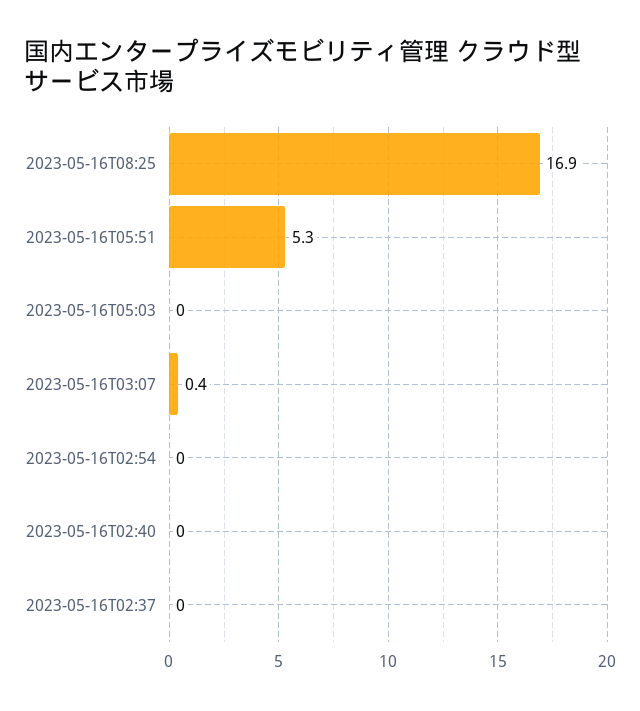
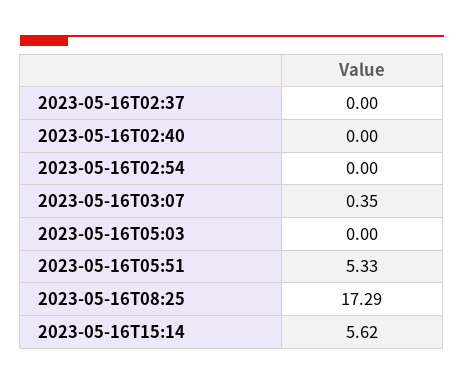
2023-05-16T08:25: 16.9 -> 17.29
2023-05-16T15:14: none -> 5.62

